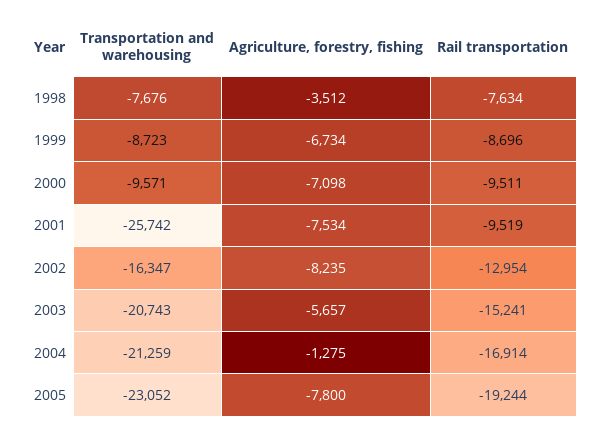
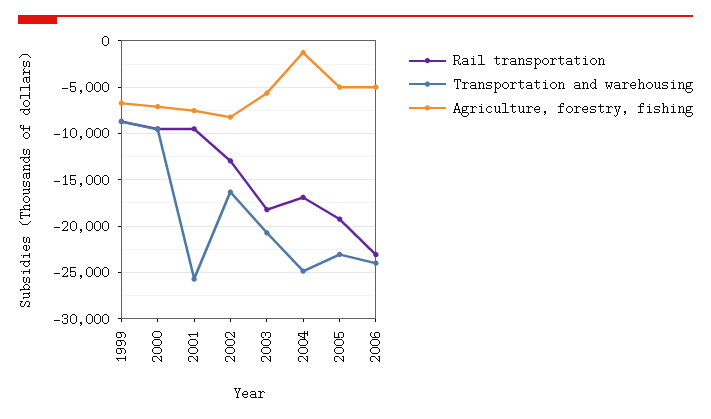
Transportation and warehousing, 1998: -7676 -> none
Agriculture, forestry, fishing, 1998: -3512 -> none
Rail transportation, 1998: -7634 -> none
Rail transportation, 2003: -15241 -> -18000
Transportation and warehousing, 2004: -21259 -> -25000
Agriculture, forestry, fishing, 2005: -7800 -> -5000
Rail transportation, 2006: none -> -23000
Transportation and warehousing, 2006: none -> -24000
Agriculture, forestry, fishing, 2006: none -> -5000

